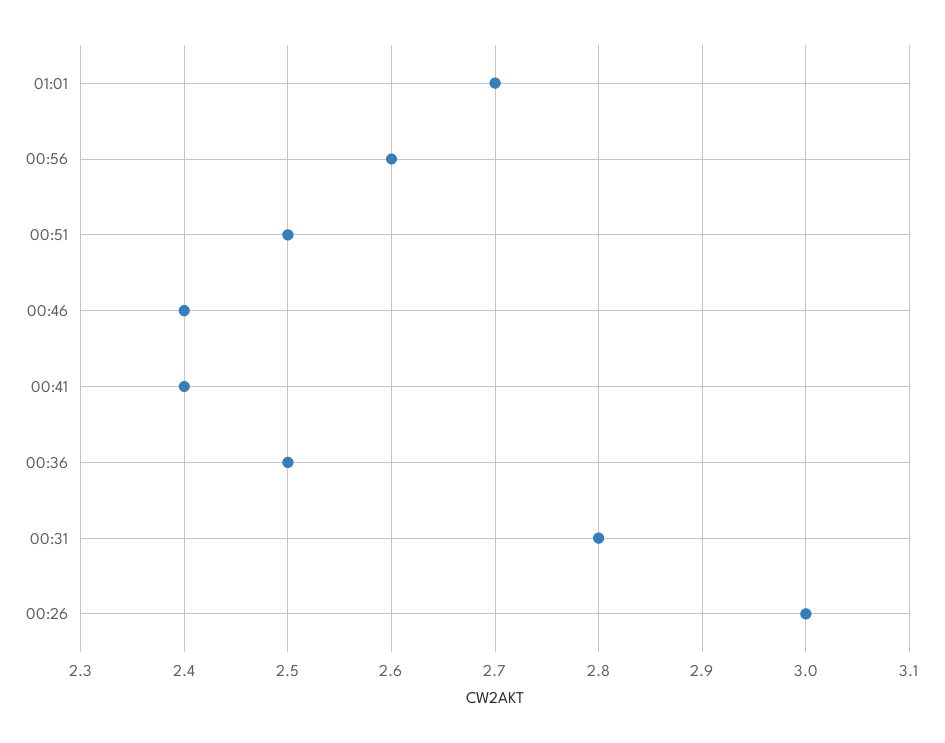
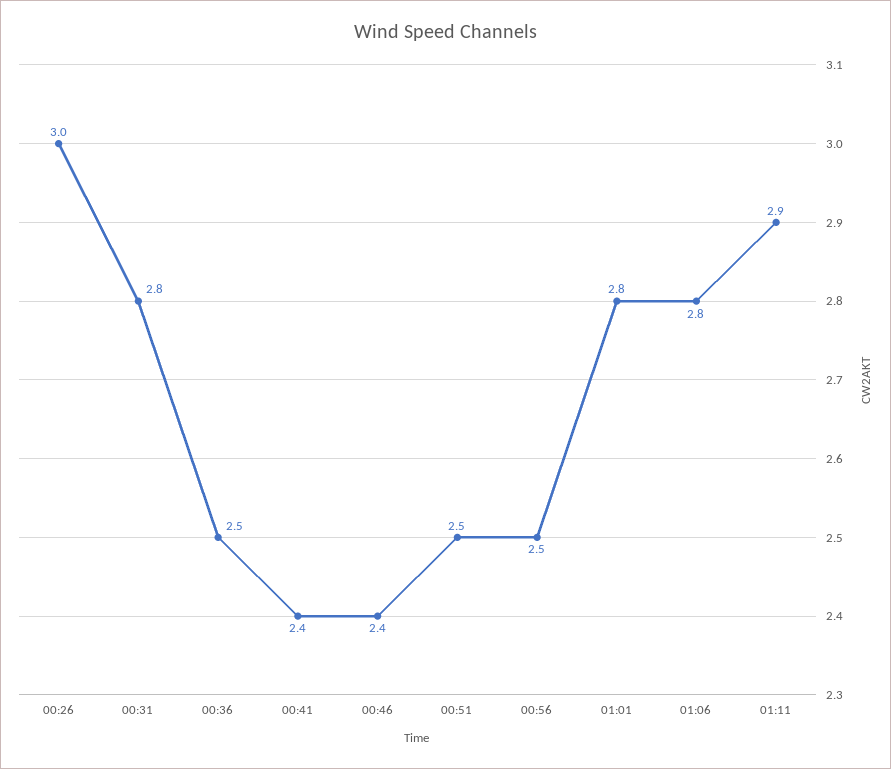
01:01: 2.7 -> 2.8
00:56: 2.6 -> 2.5
01:06: none -> 2.8
01:11: none -> 2.9

